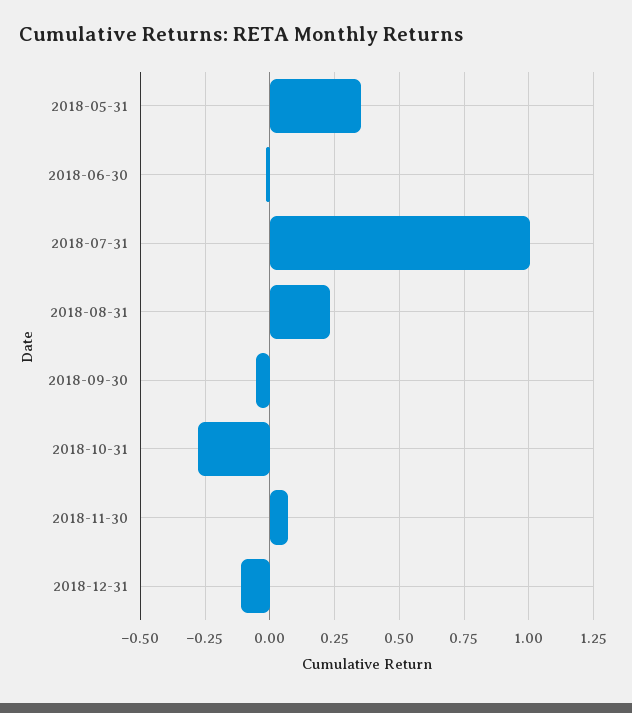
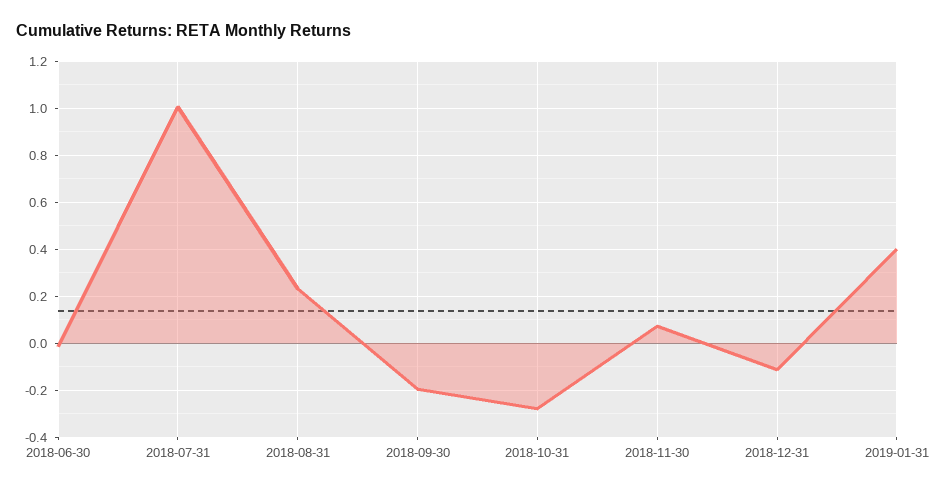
2018-05-31: 0.35 -> none
2018-09-30: -0.05 -> -0.2
2019-01-31: none -> 0.4

